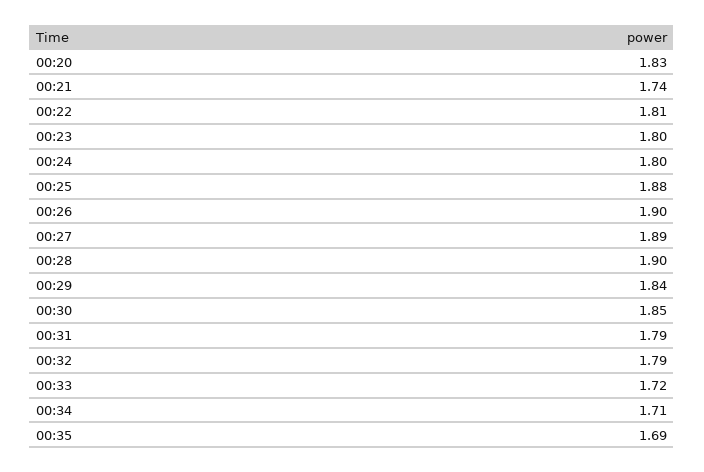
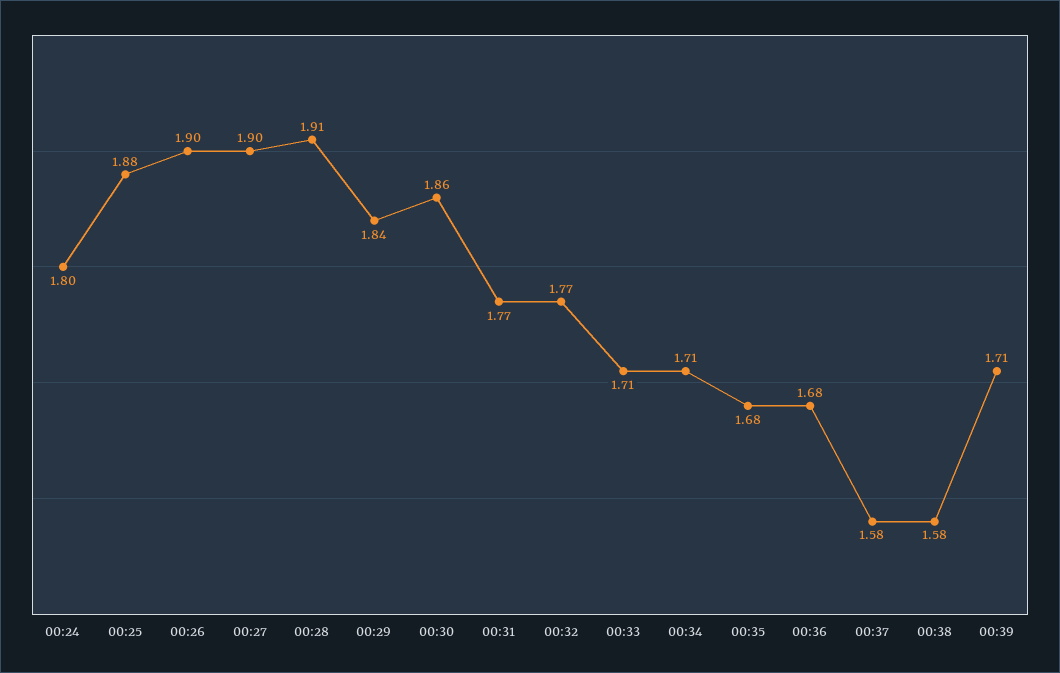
00:20: 1.83 -> none
00:21: 1.74 -> none
00:22: 1.81 -> none
00:23: 1.8 -> none
00:27: 1.89 -> 1.9
00:28: 1.9 -> 1.91
00:30: 1.85 -> 1.86
00:31: 1.79 -> 1.77
00:32: 1.79 -> 1.77
00:33: 1.72 -> 1.71
00:35: 1.69 -> 1.68
00:36: none -> 1.68
00:37: none -> 1.58
00:38: none -> 1.58
00:39: none -> 1.71

